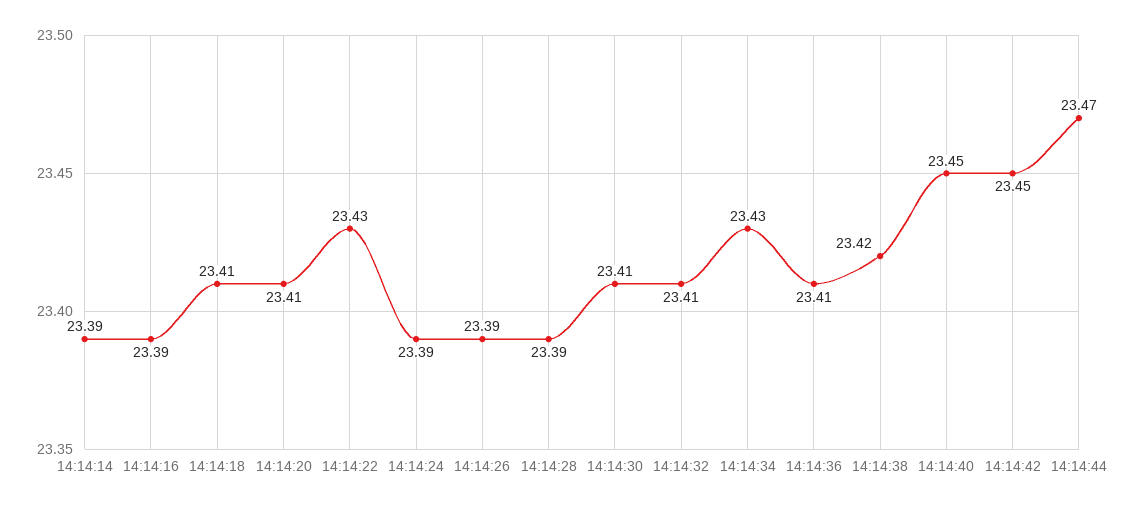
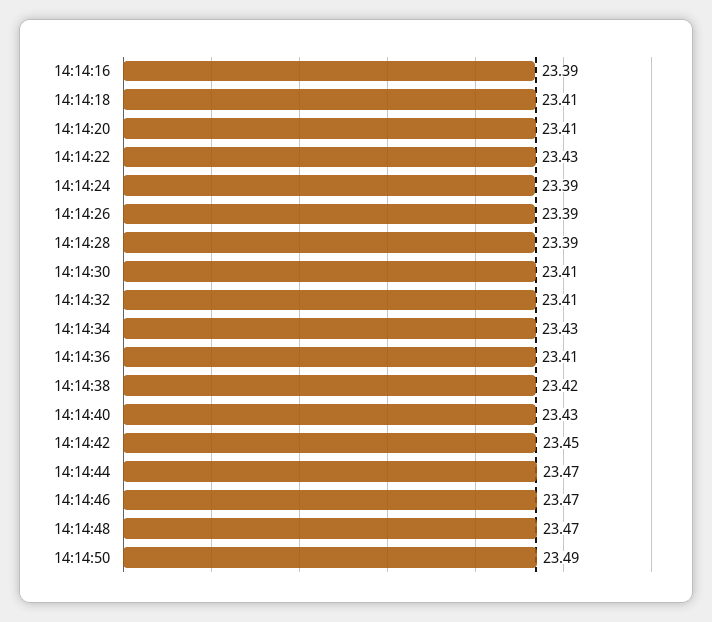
14:14:14: 23.39 -> none
14:14:40: 23.45 -> 23.43
14:14:46: none -> 23.47
14:14:48: none -> 23.47
14:14:50: none -> 23.49

